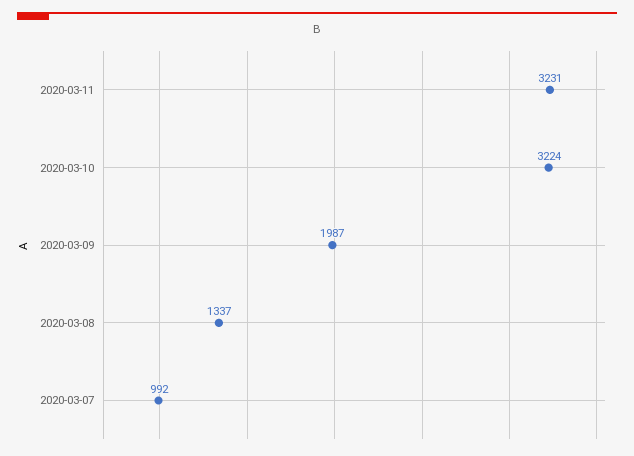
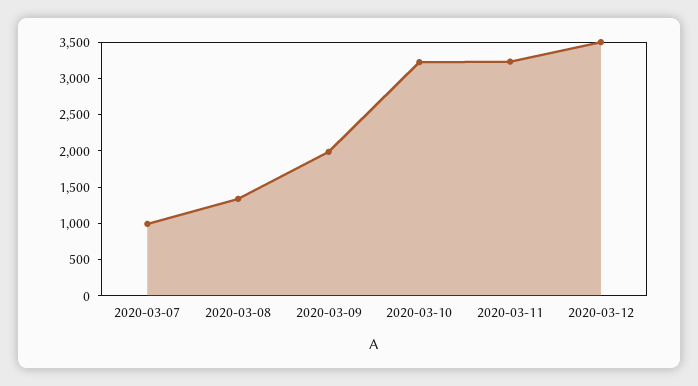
2020-03-12: none -> 3500

